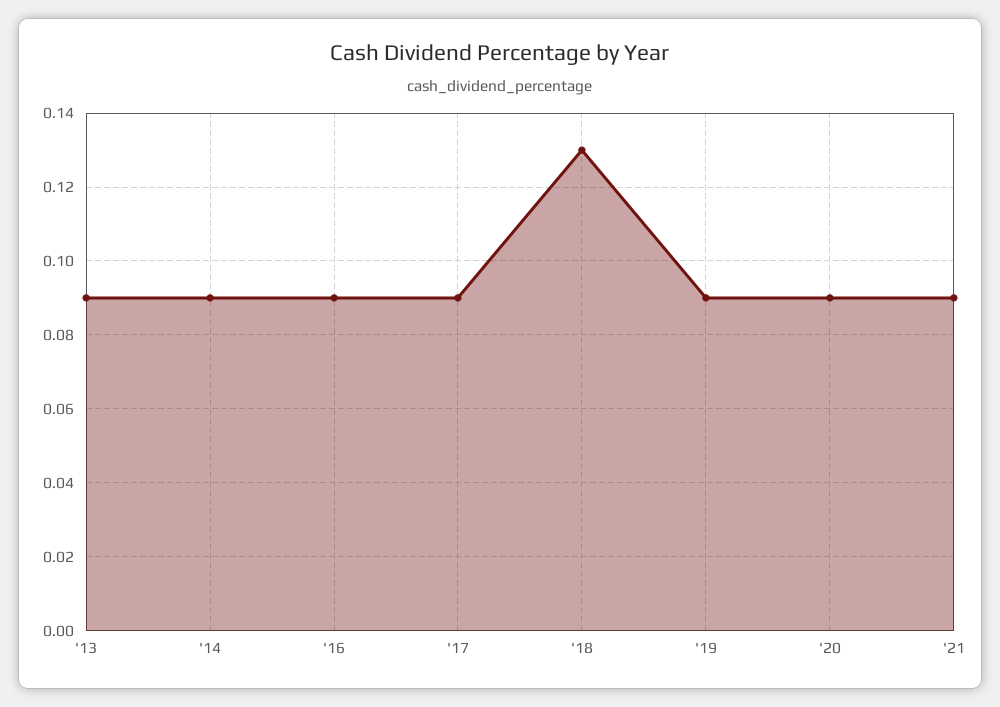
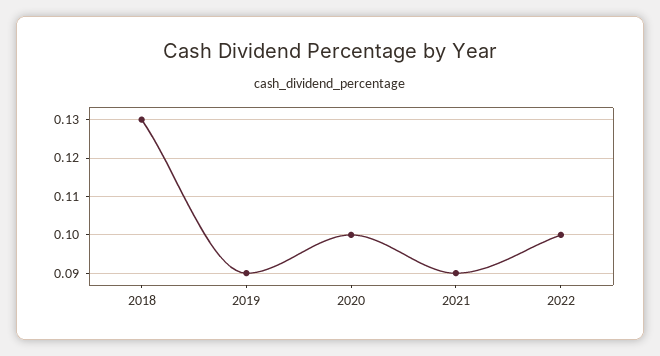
'13: 0.09 -> none
'14: 0.09 -> none
'16: 0.09 -> none
'17: 0.09 -> none
'20: 0.09 -> 0.1
2022: none -> 0.1

